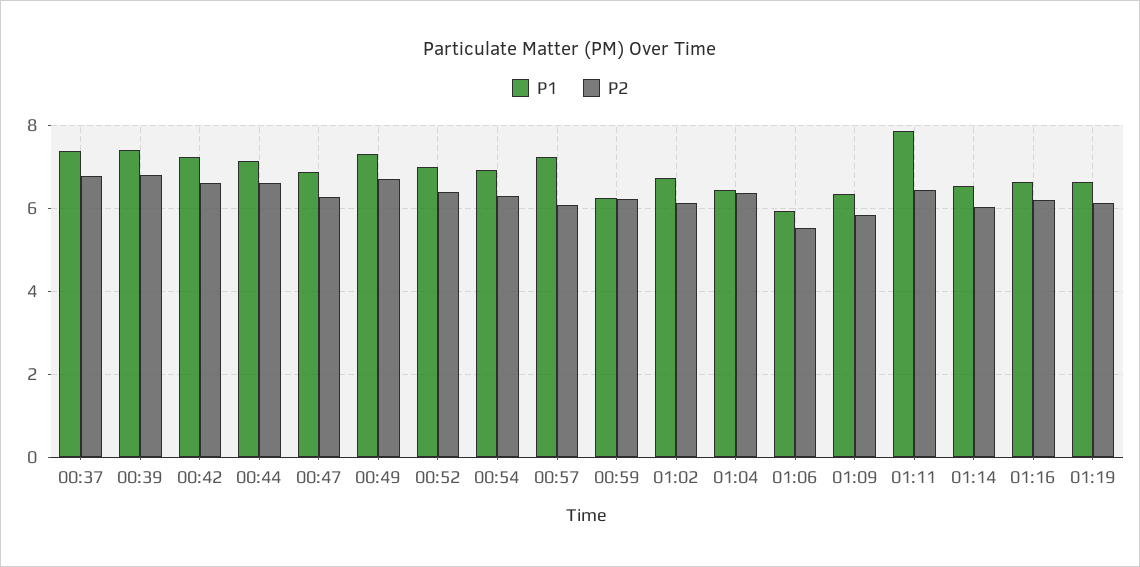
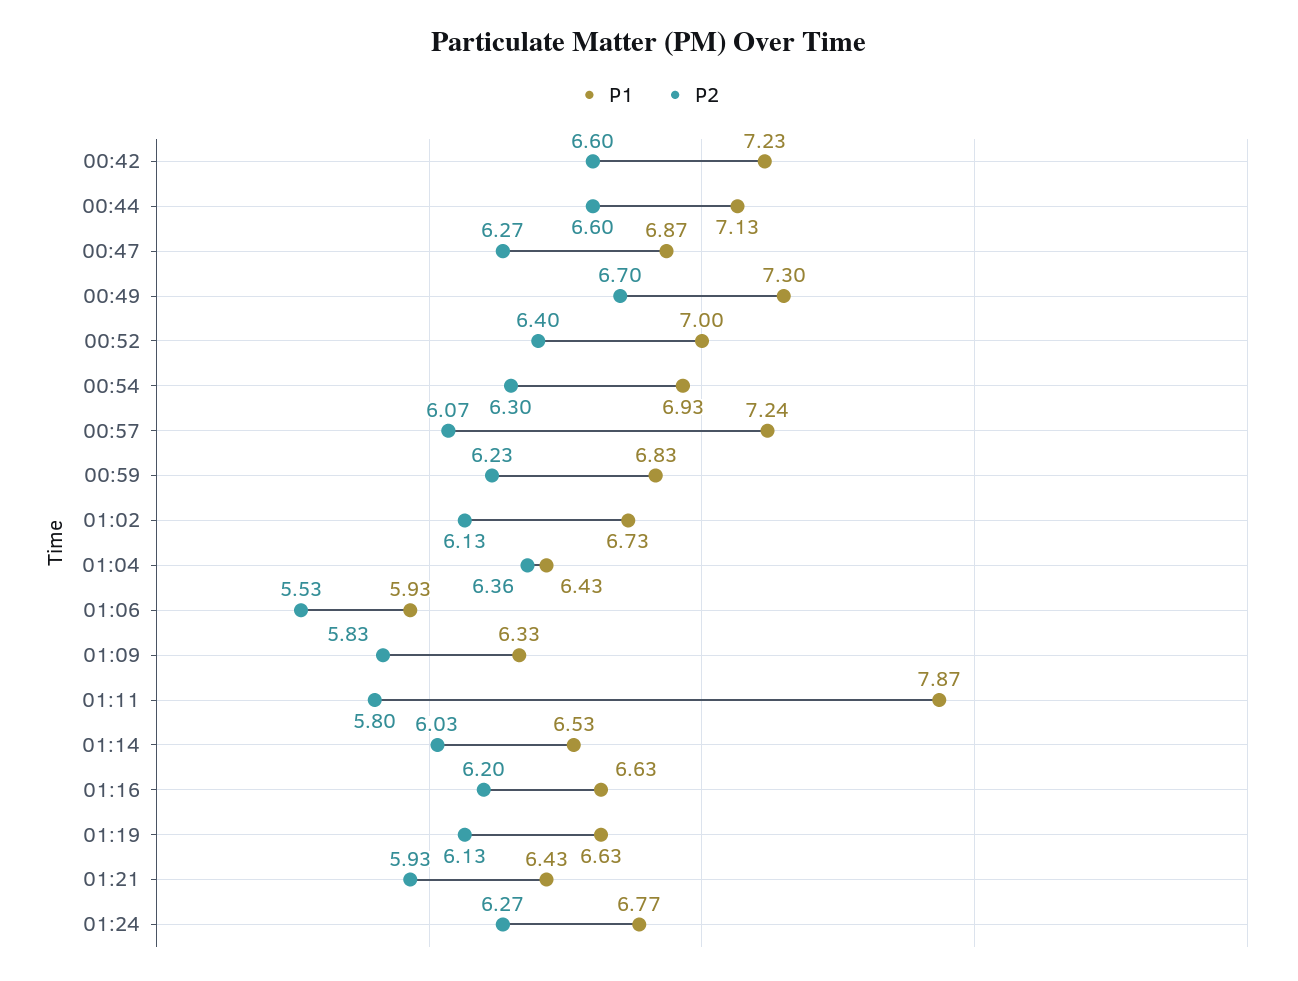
P1, 00:37: 7.4 -> none
P2, 00:37: 6.8 -> none
P1, 00:39: 7.4 -> none
P2, 00:39: 6.8 -> none
P1, 00:59: 6.2 -> 6.83
P2, 01:11: 6.4 -> 5.8
P1, 01:21: none -> 6.43
P2, 01:21: none -> 5.93
P1, 01:24: none -> 6.77
P2, 01:24: none -> 6.27

